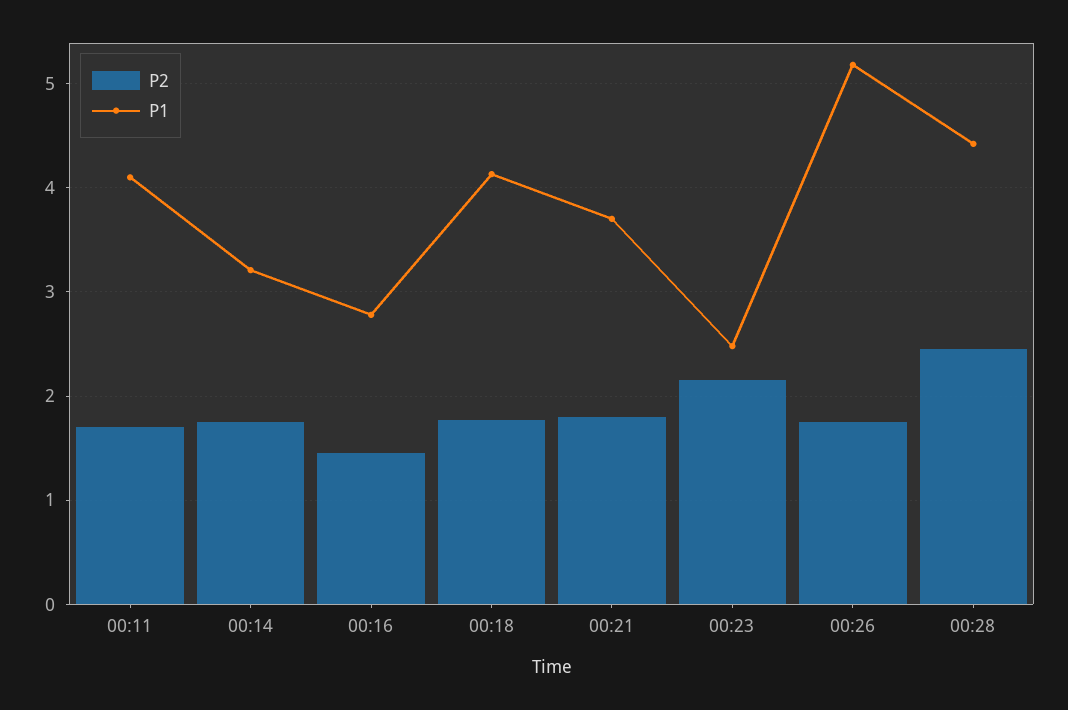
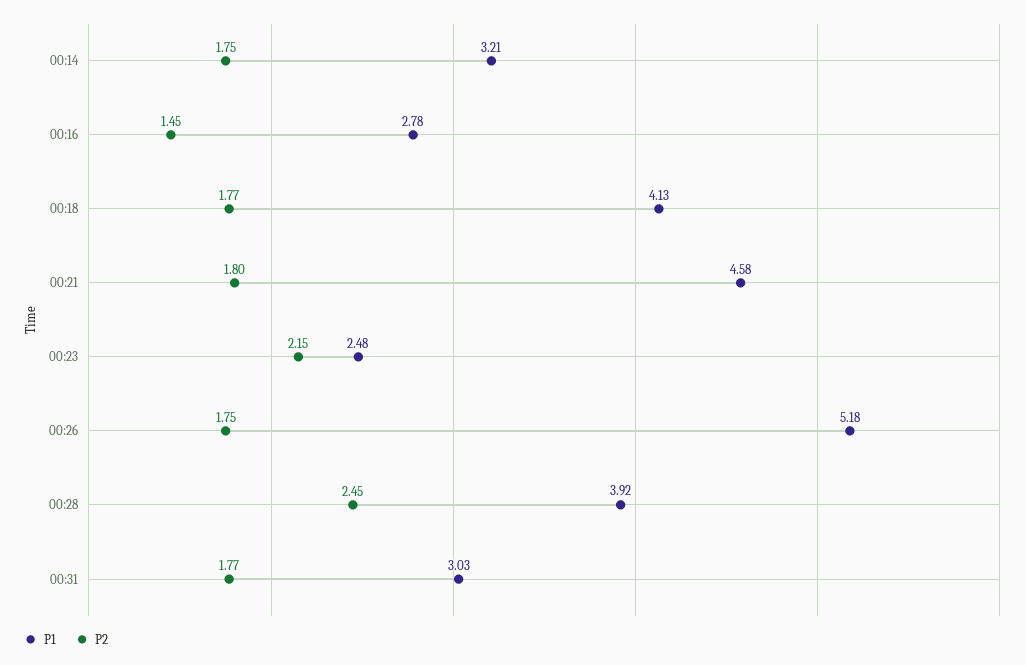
P2, 00:11: 1.7 -> none
P1, 00:11: 4.1 -> none
P1, 00:21: 3.7 -> 4.58
P1, 00:28: 4.4 -> 3.92
P1, 00:31: none -> 3.03
P2, 00:31: none -> 1.77

